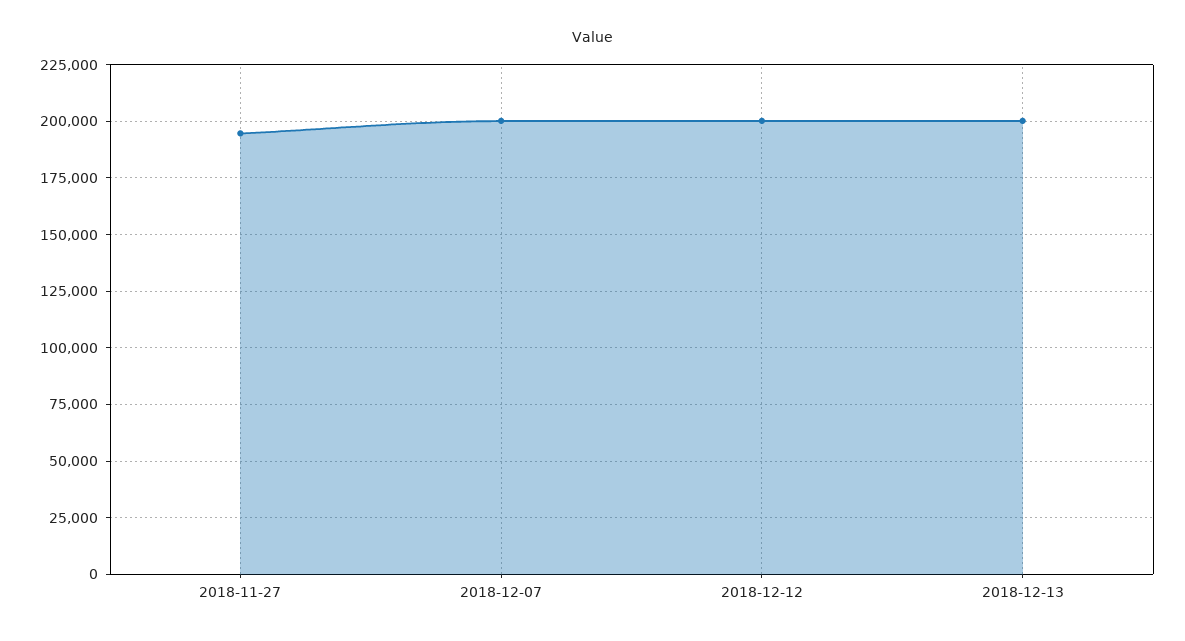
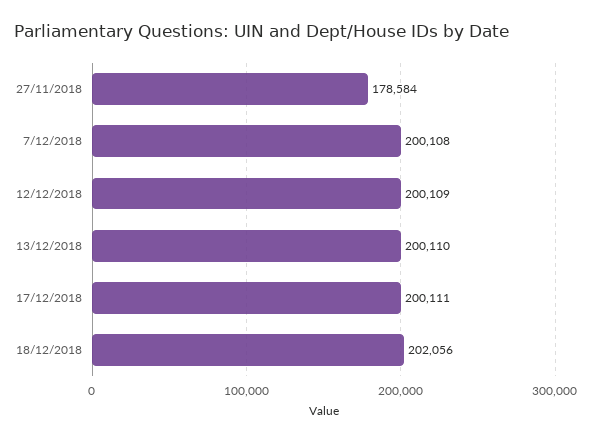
2018-11-27: 195000 -> 178584
17/12/2018: none -> 200111
18/12/2018: none -> 202056

